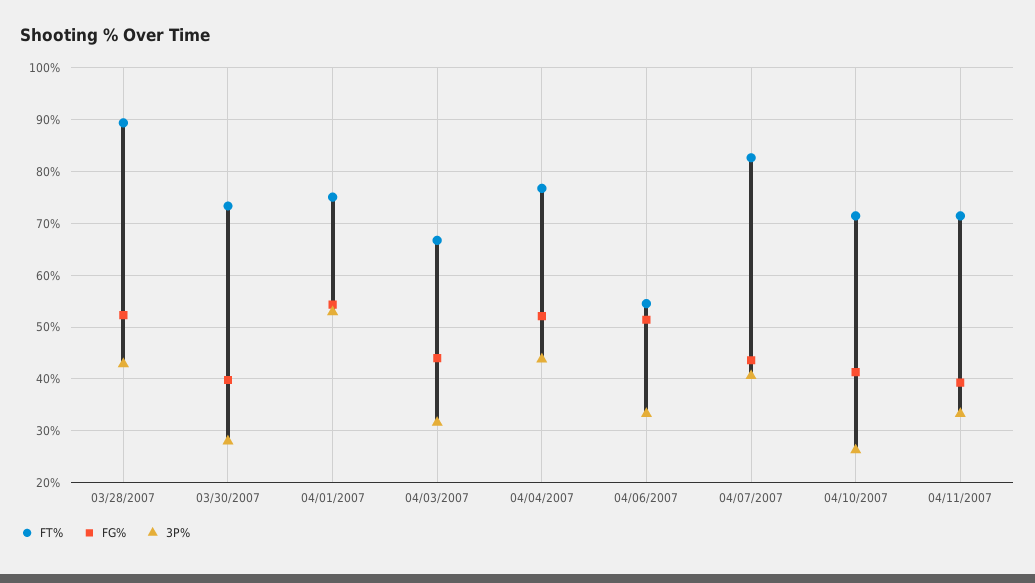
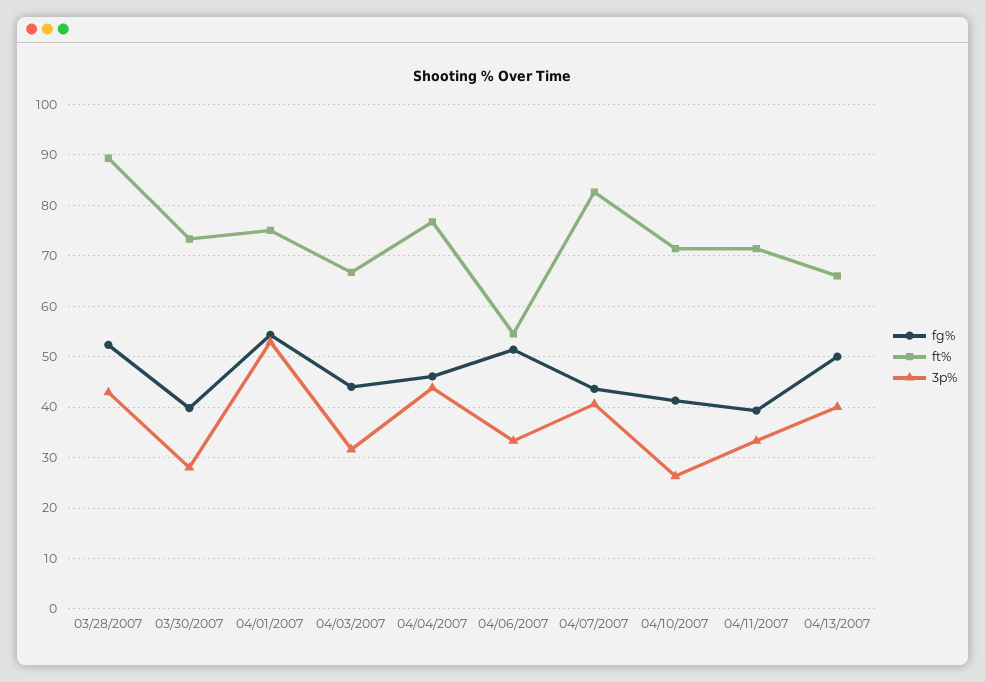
FG%, 04/04/2007: 52 -> 46
FG%, 04/13/2007: none -> 50
FT%, 04/13/2007: none -> 66
3P%, 04/13/2007: none -> 40

